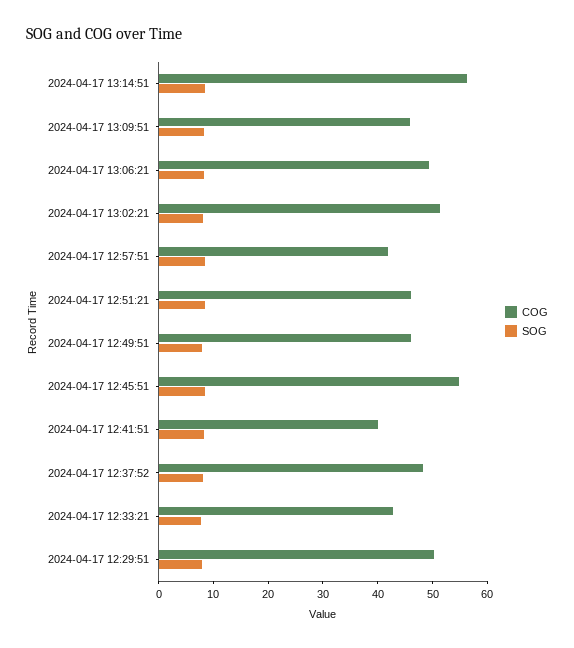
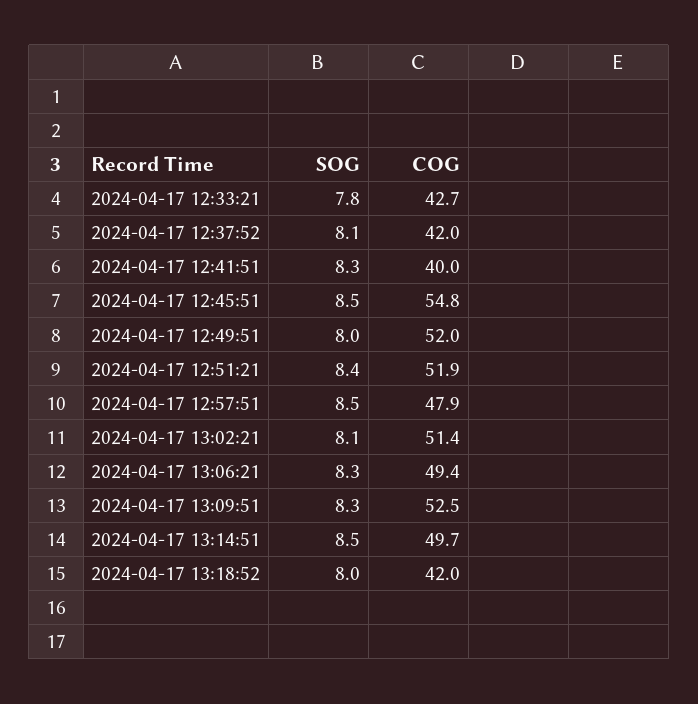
COG, 2024-04-17 13:14:51: 56 -> 49.7
COG, 2024-04-17 13:09:51: 46 -> 52.5
COG, 2024-04-17 12:57:51: 42 -> 47.9
COG, 2024-04-17 12:51:21: 46 -> 51.9
COG, 2024-04-17 12:49:51: 46 -> 52
COG, 2024-04-17 12:37:52: 48 -> 42
COG, 2024-04-17 12:29:51: 50 -> none
SOG, 2024-04-17 12:29:51: 8 -> none
SOG, 2024-04-17 13:18:52: none -> 8
COG, 2024-04-17 13:18:52: none -> 42

